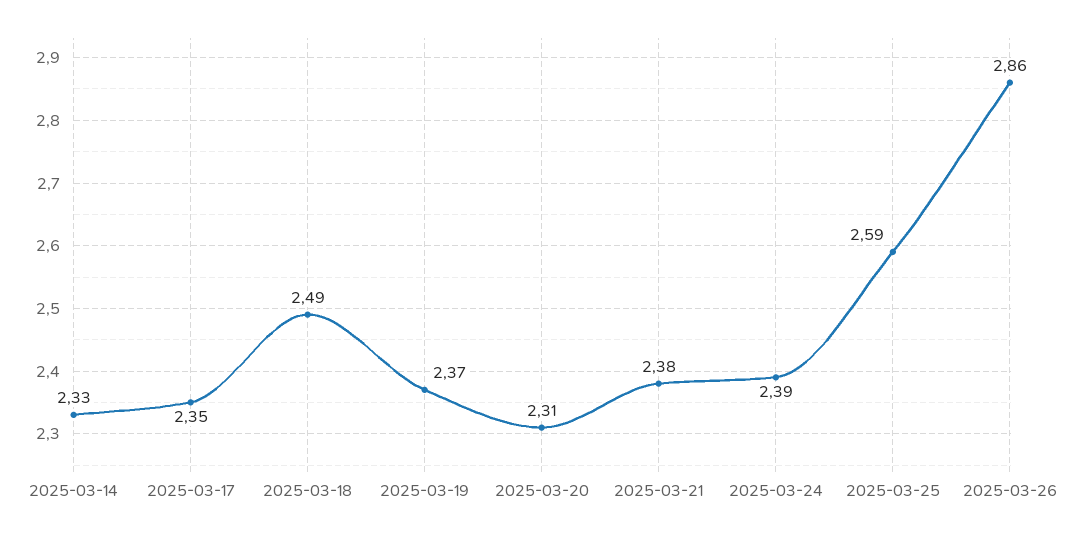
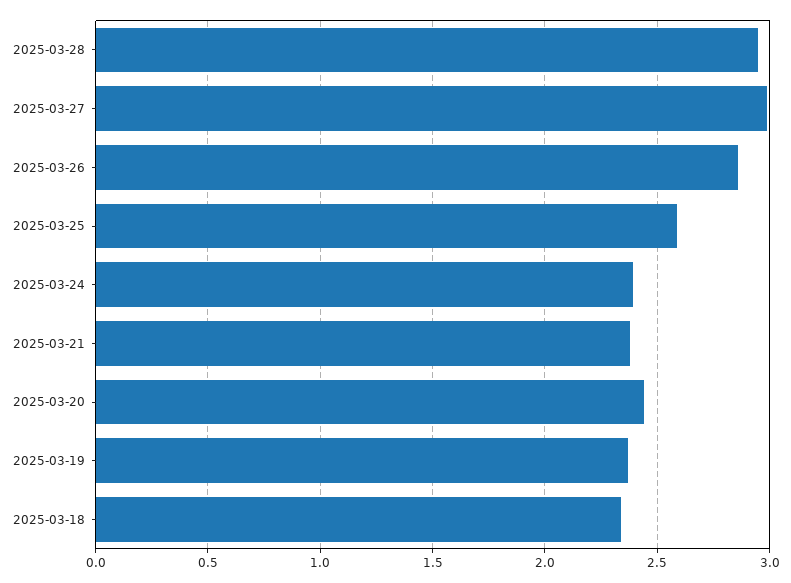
2025-03-14: 2.33 -> none
2025-03-17: 2.35 -> none
2025-03-18: 2.49 -> 2.35
2025-03-20: 2.31 -> 2.45
2025-03-28: none -> 2.95
2025-03-27: none -> 3

